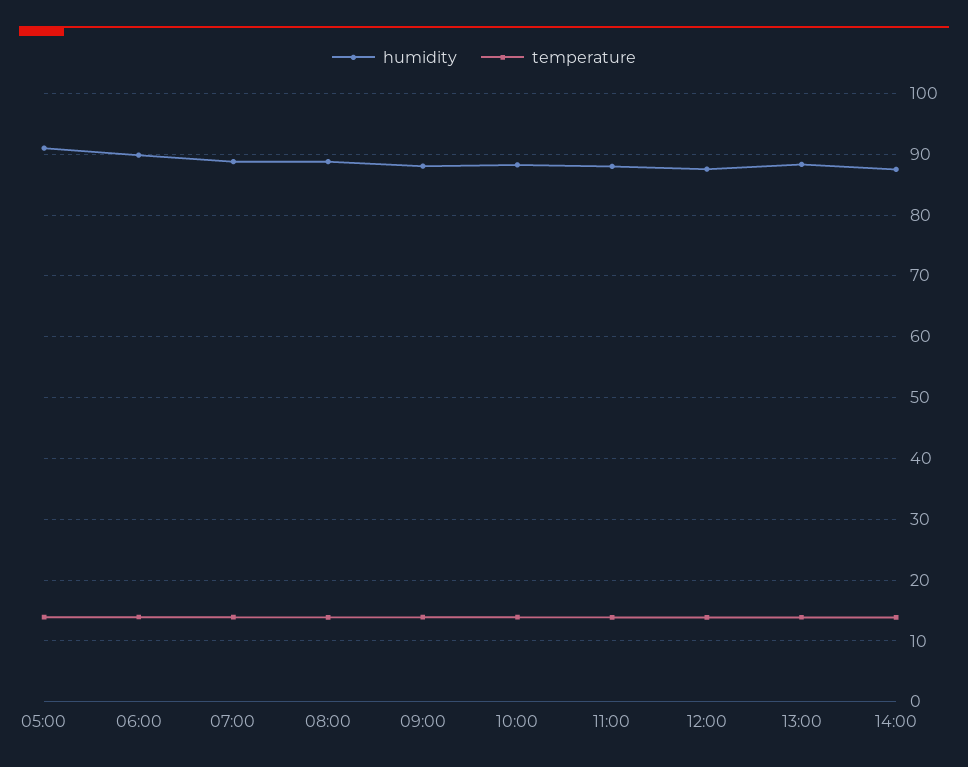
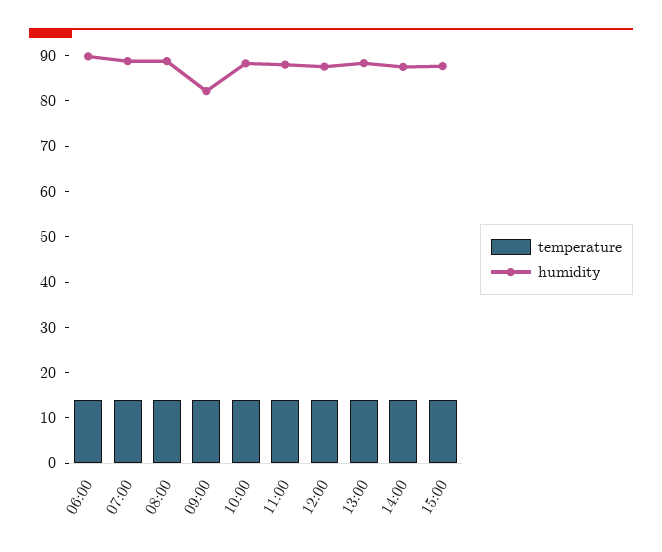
humidity, 05:00: 91 -> none
temperature, 05:00: 14 -> none
humidity, 09:00: 88 -> 82
temperature, 15:00: none -> 14
humidity, 15:00: none -> 88

